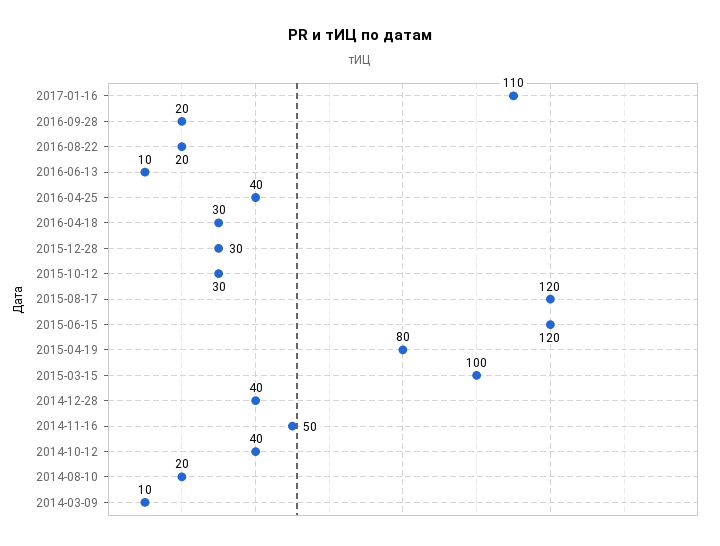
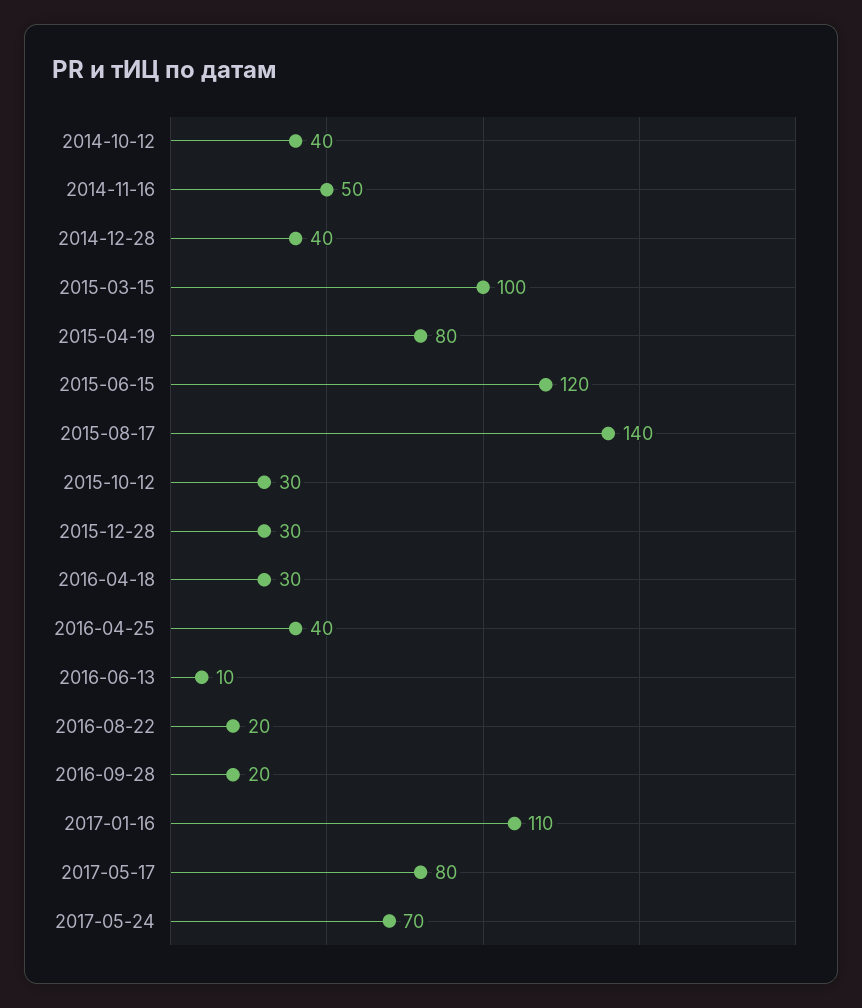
2015-08-17: 120 -> 140
2014-08-10: 20 -> none
2014-03-09: 10 -> none
2017-05-17: none -> 80
2017-05-24: none -> 70

